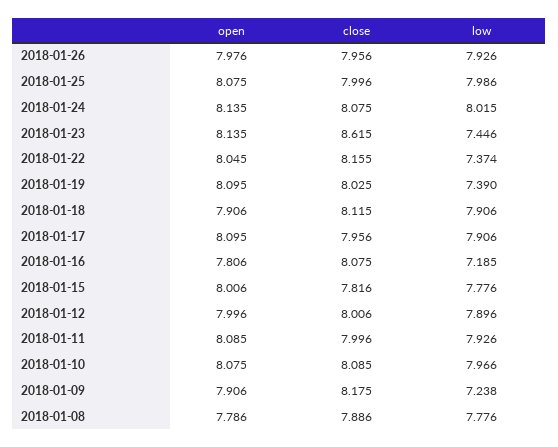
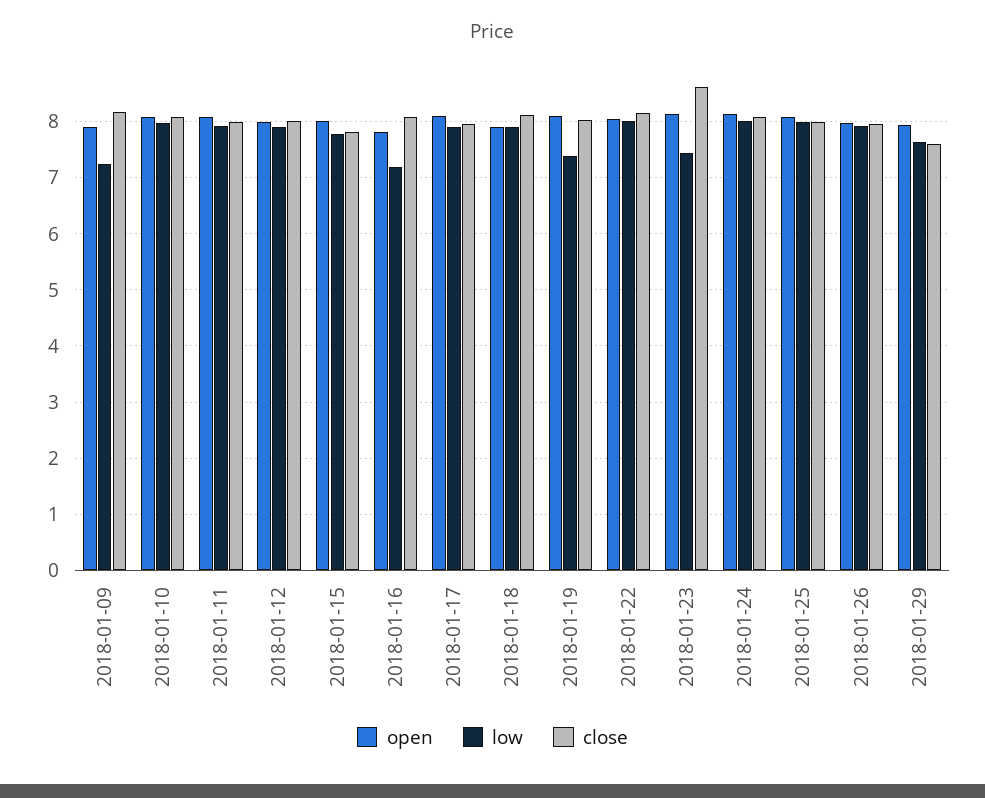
low, 2018-01-22: 7.374 -> 8
open, 2018-01-08: 7.786 -> none
close, 2018-01-08: 7.886 -> none
low, 2018-01-08: 7.776 -> none
open, 2018-01-29: none -> 8
low, 2018-01-29: none -> 7.6
close, 2018-01-29: none -> 7.6

